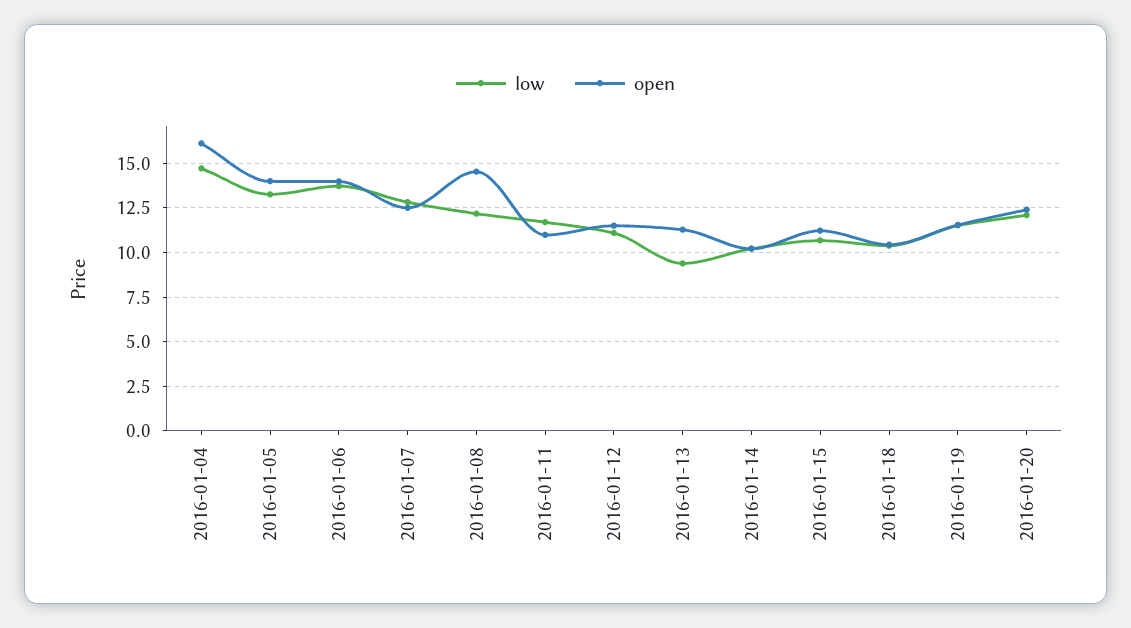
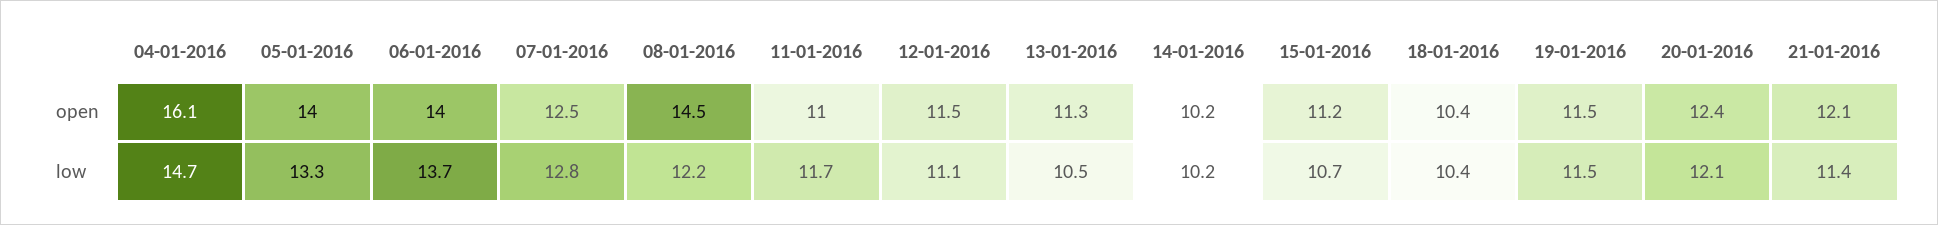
low, 2016-01-13: 9.5 -> 10.5
open, 21-01-2016: none -> 12.1
low, 21-01-2016: none -> 11.4

